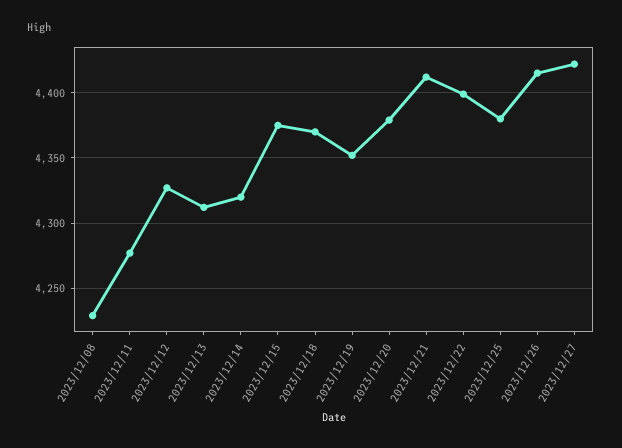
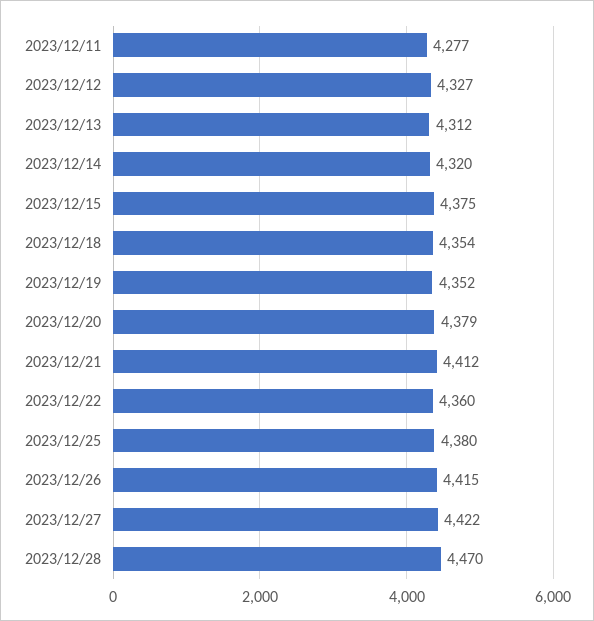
2023/12/08: 4230 -> none
2023/12/18: 4370 -> 4354
2023/12/22: 4400 -> 4360
2023/12/28: none -> 4470

